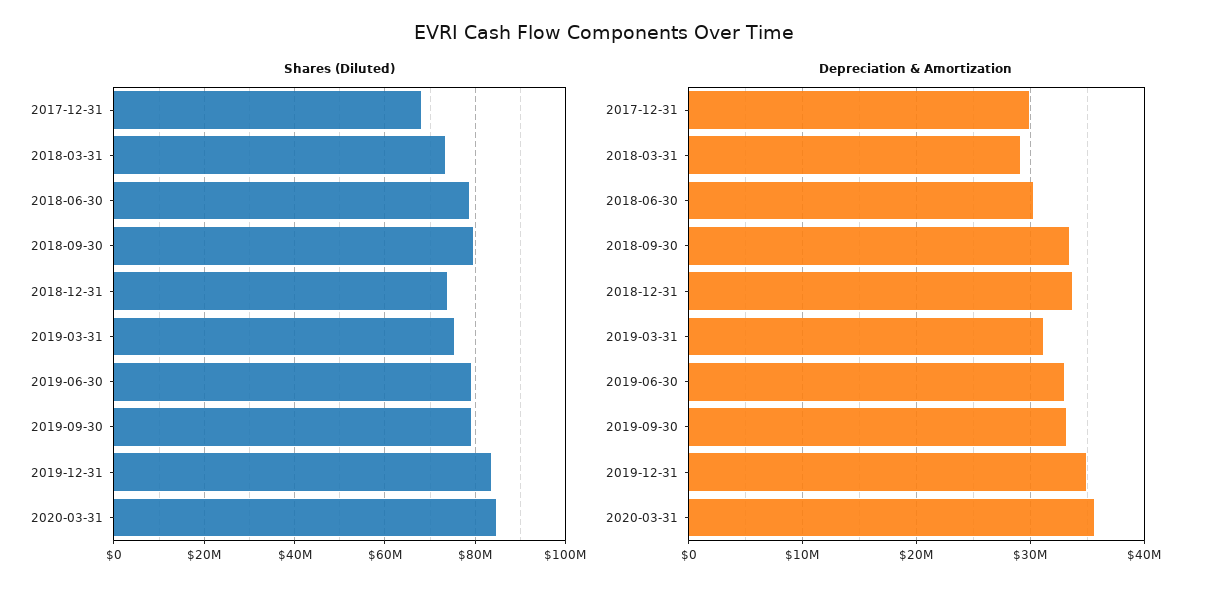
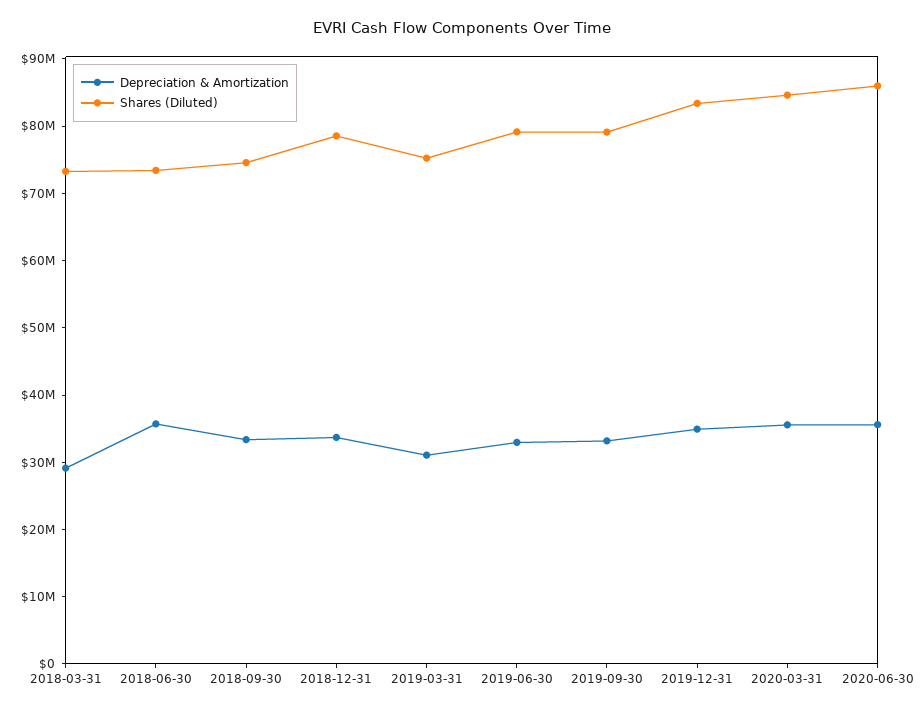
Shares (Diluted), 2017-12-31: 68000000 -> none
Shares (Diluted), 2018-06-30: 78000000 -> 74000000
Shares (Diluted), 2018-09-30: 80000000 -> 74000000
Shares (Diluted), 2018-12-31: 74000000 -> 78000000
Depreciation & Amortization, 2017-12-31: 30000000 -> none
Depreciation & Amortization, 2018-06-30: 30000000 -> 36000000
Depreciation & Amortization, 2020-06-30: none -> 36000000
Shares (Diluted), 2020-06-30: none -> 86000000

